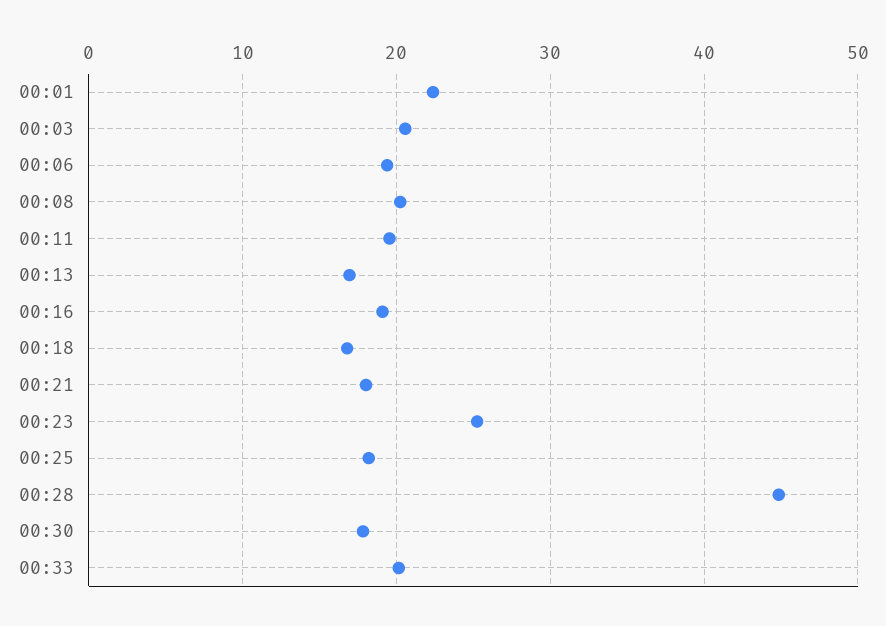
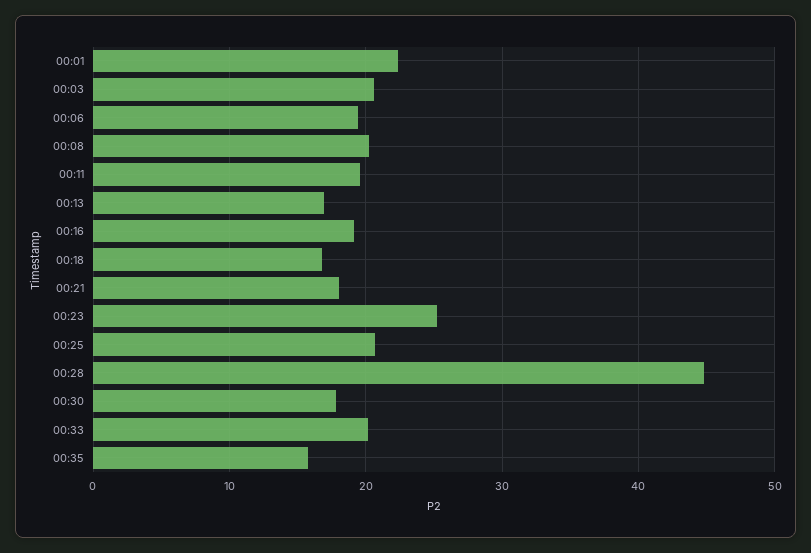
00:25: 18 -> 21
00:35: none -> 16

